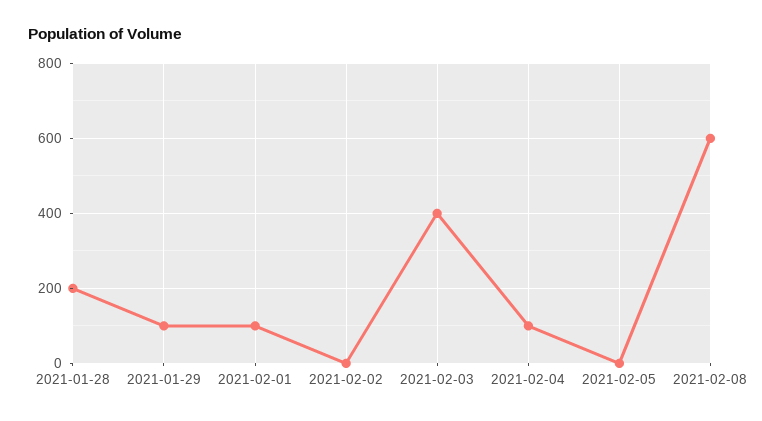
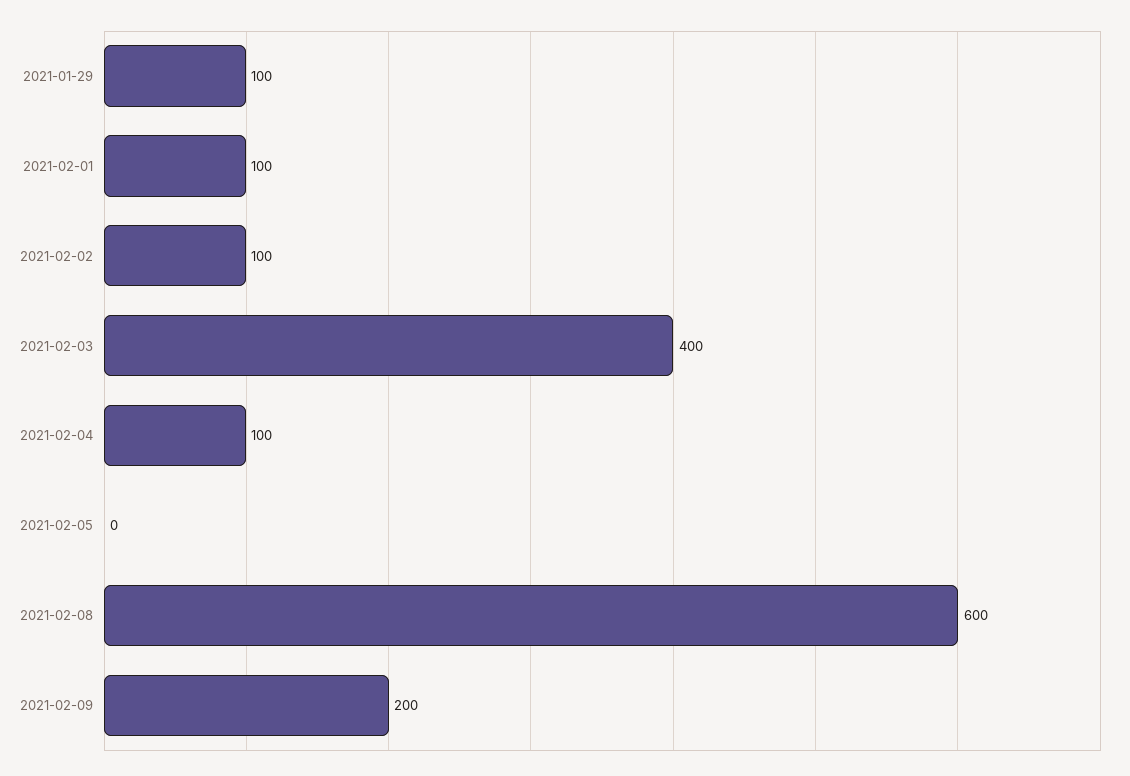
2021-01-28: 200 -> none
2021-02-02: 0 -> 100
2021-02-09: none -> 200

